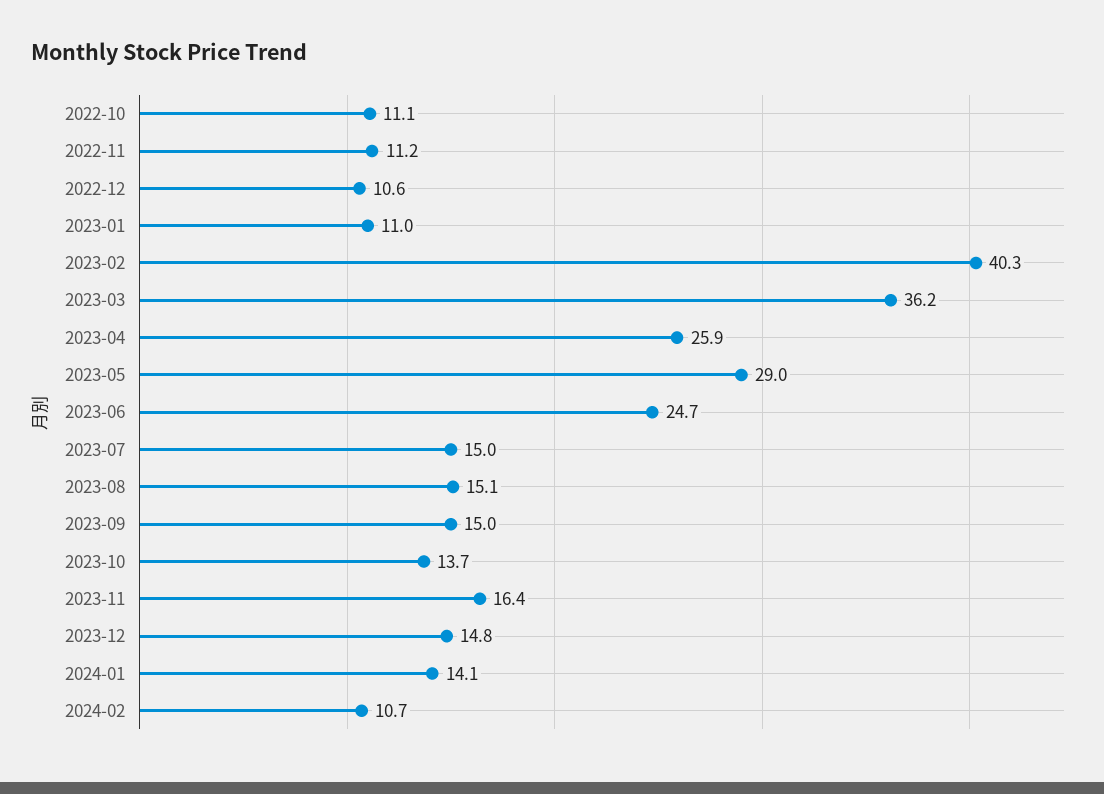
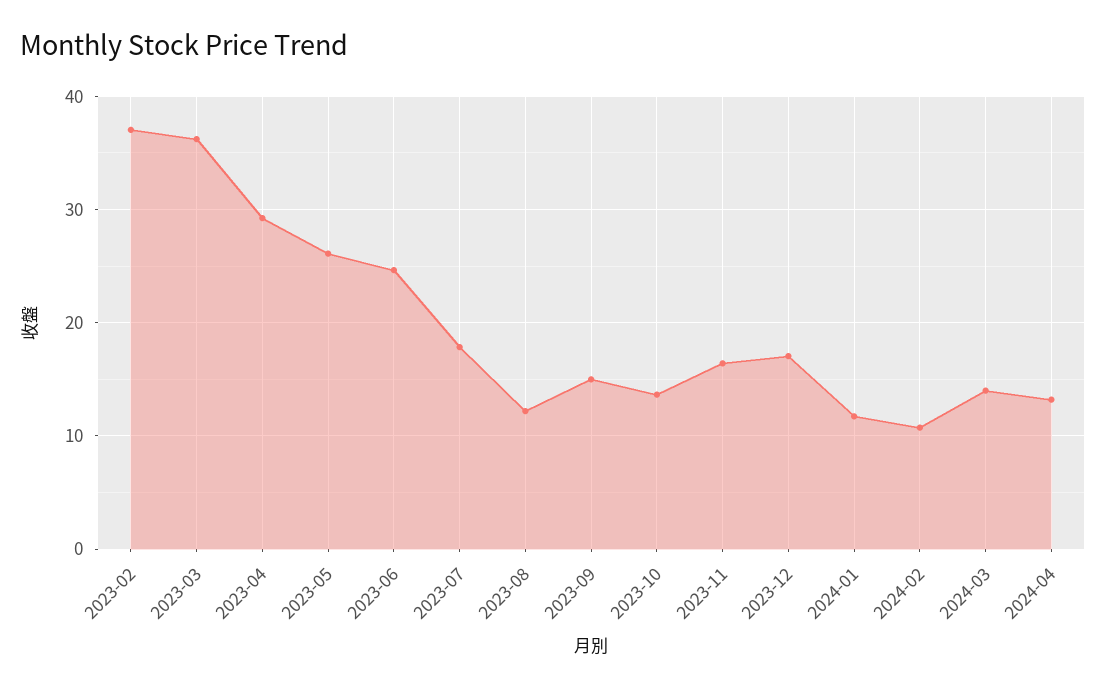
2022-10: 11.1 -> none
2022-11: 11.2 -> none
2022-12: 10.6 -> none
2023-01: 11 -> none
2023-02: 40.3 -> 37
2023-04: 25.9 -> 29
2023-05: 29 -> 26
2023-07: 15 -> 18
2023-08: 15.1 -> 12
2023-12: 14.8 -> 17
2024-01: 14.1 -> 12
2024-03: none -> 14
2024-04: none -> 13

